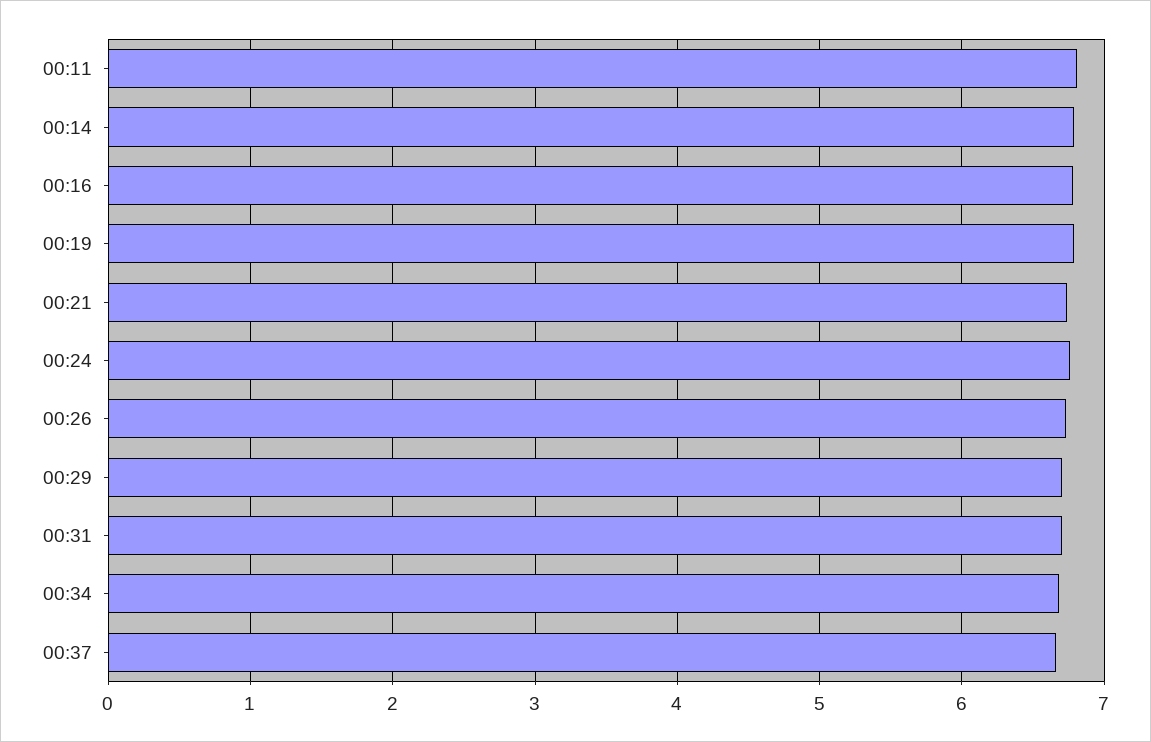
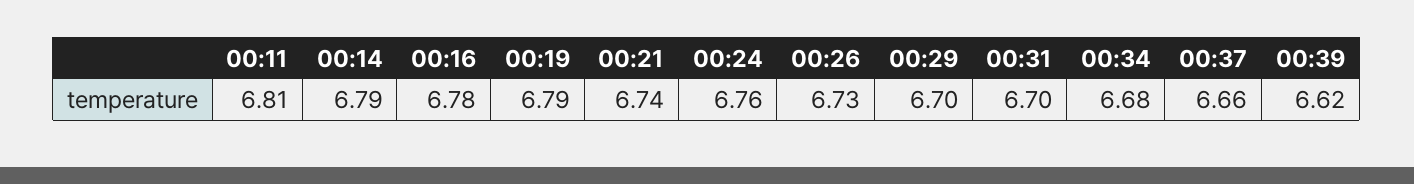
00:39: none -> 6.62

